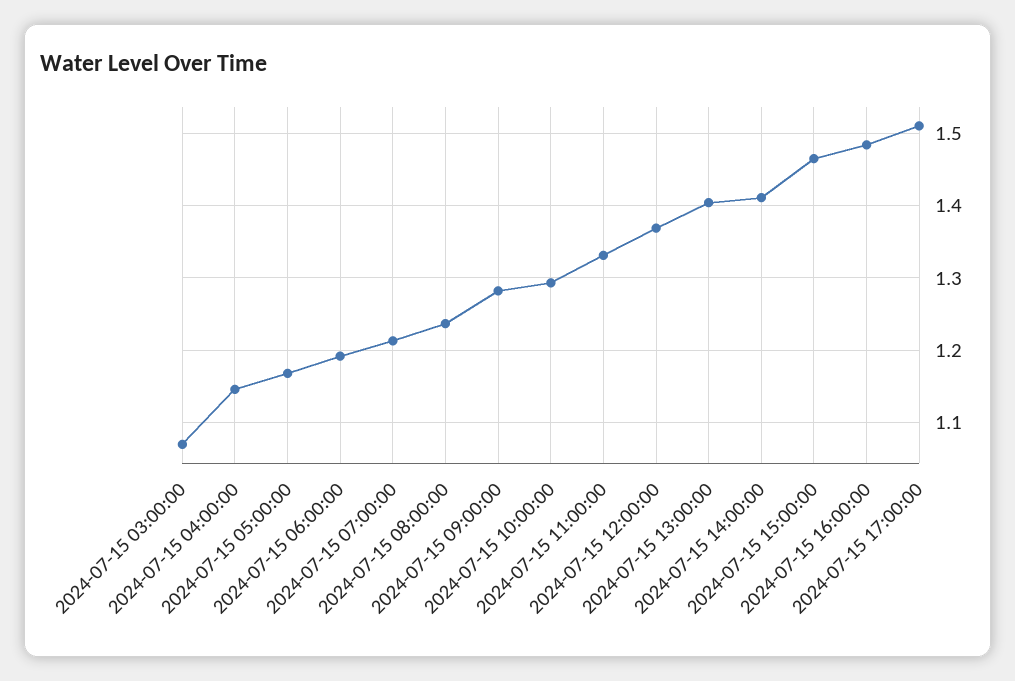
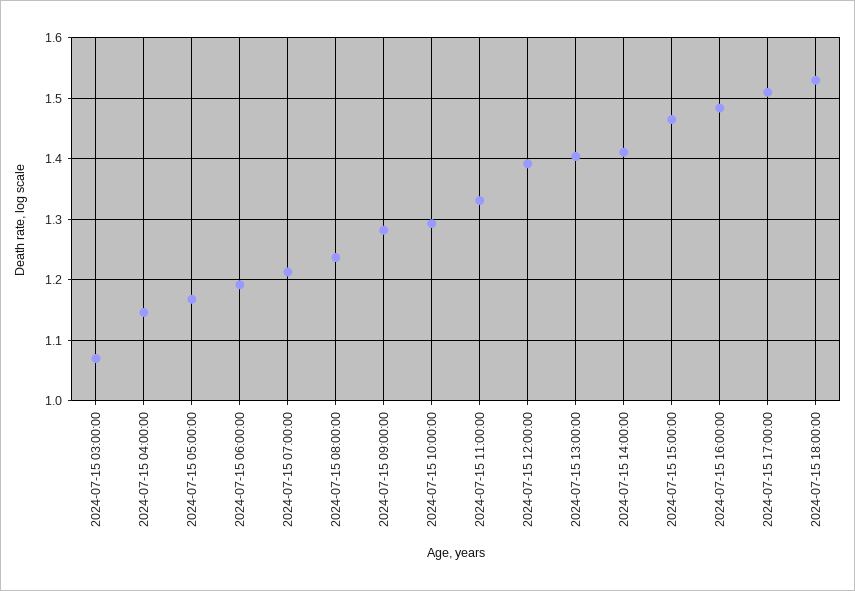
2024-07-15 12:00:00: 1.37 -> 1.39
2024-07-15 18:00:00: none -> 1.53

